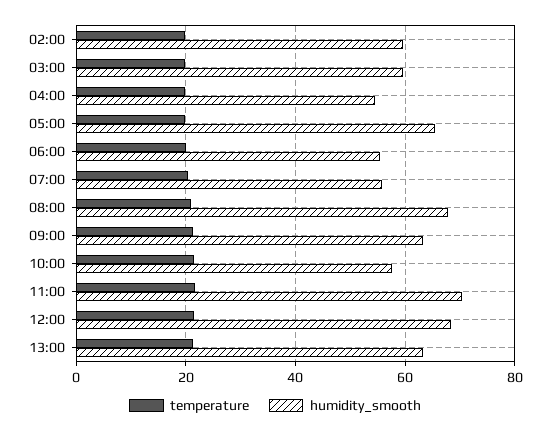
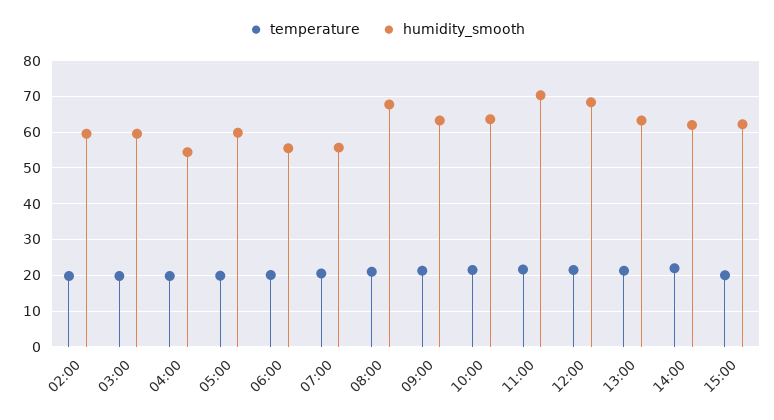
humidity_smooth, 05:00: 66 -> 60
humidity_smooth, 10:00: 58 -> 64
temperature, 14:00: none -> 22
humidity_smooth, 14:00: none -> 62
temperature, 15:00: none -> 20
humidity_smooth, 15:00: none -> 62

